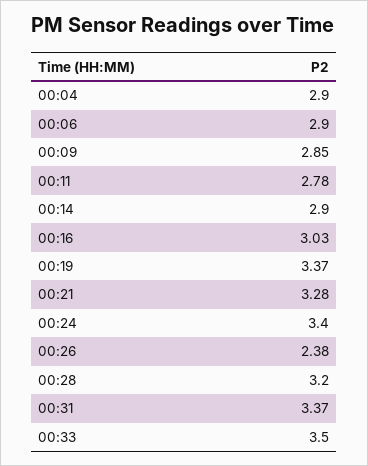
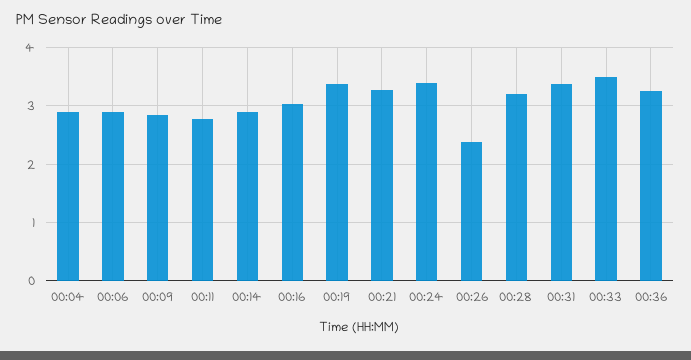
00:36: none -> 3.2

